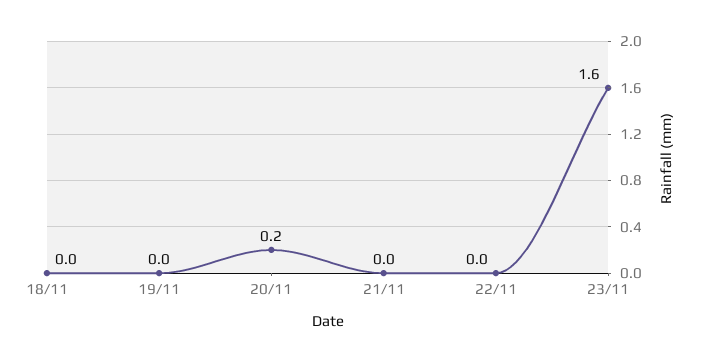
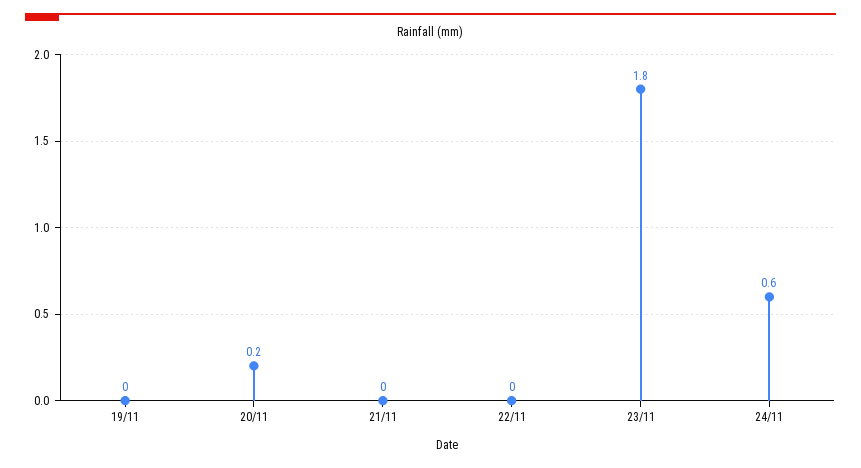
18/11: 0 -> none
23/11: 1.6 -> 1.8
24/11: none -> 0.6

